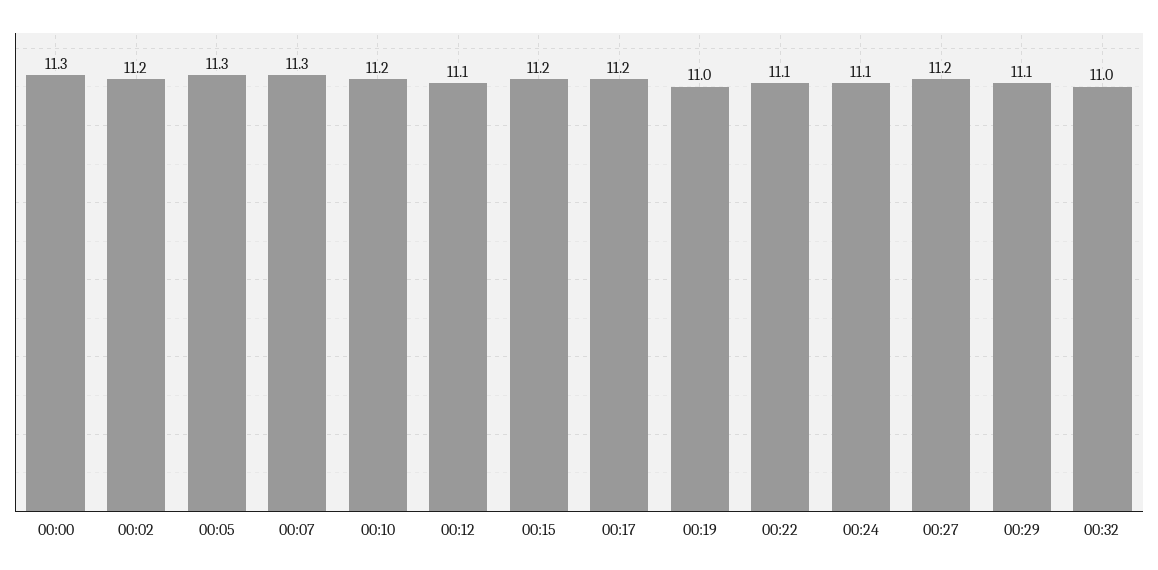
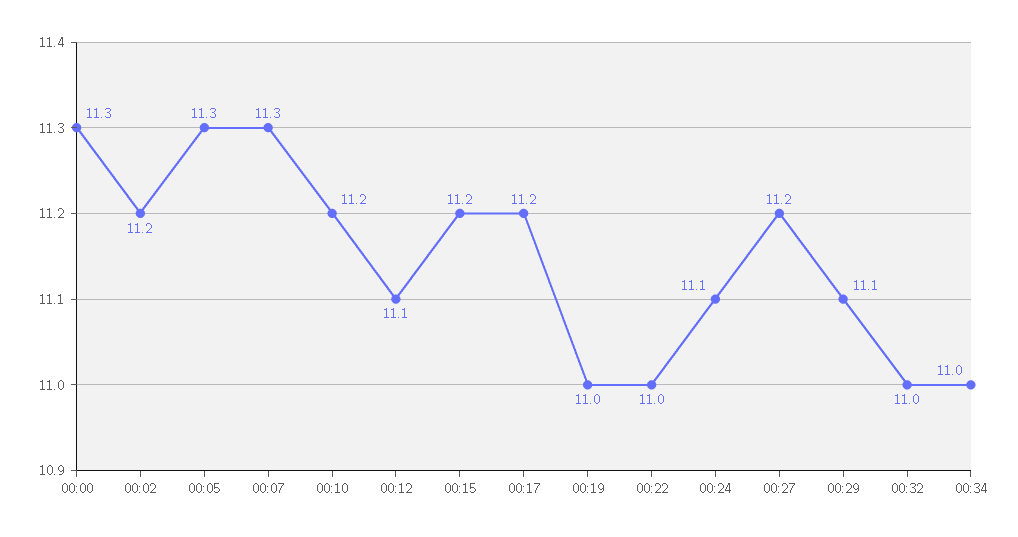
00:22: 11.1 -> 11
00:34: none -> 11

